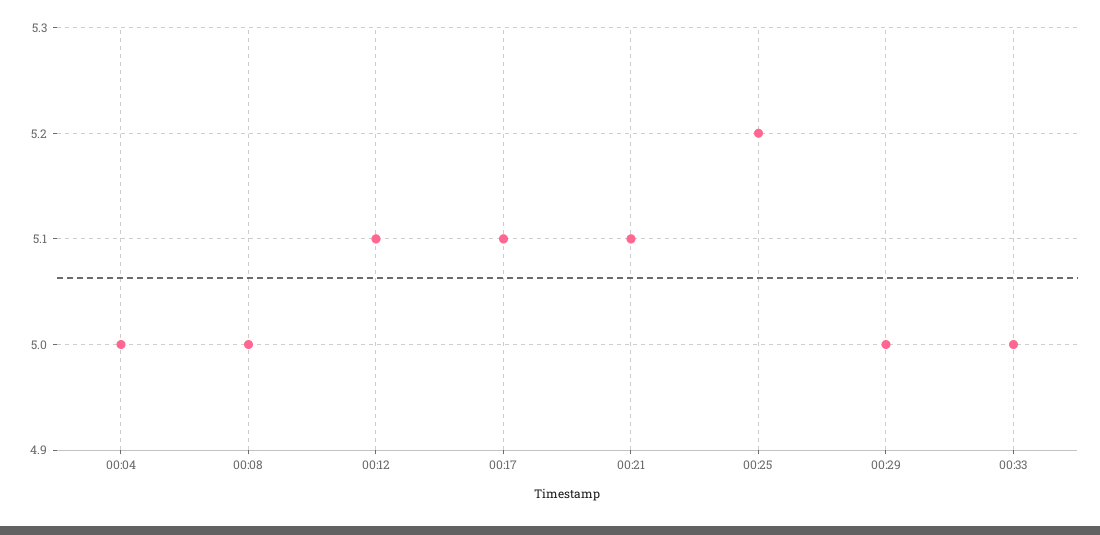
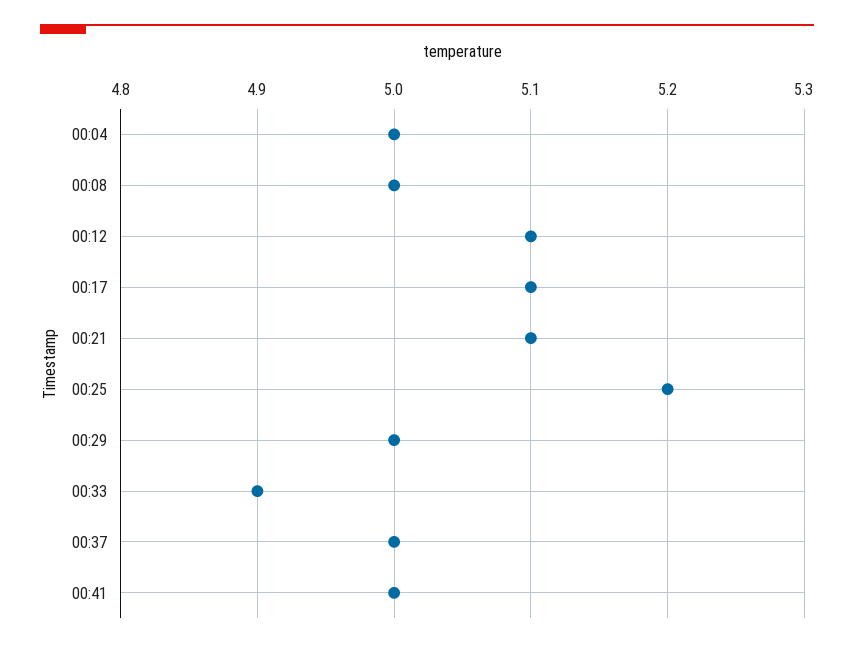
00:33: 5 -> 4.9
00:37: none -> 5
00:41: none -> 5

